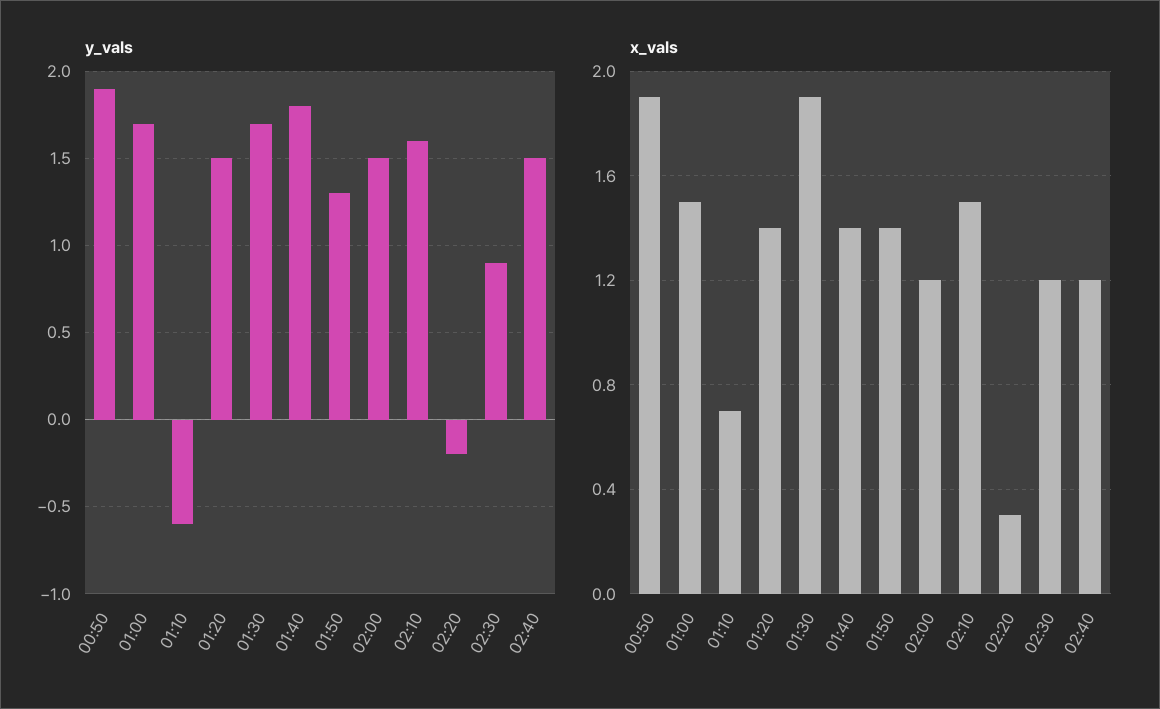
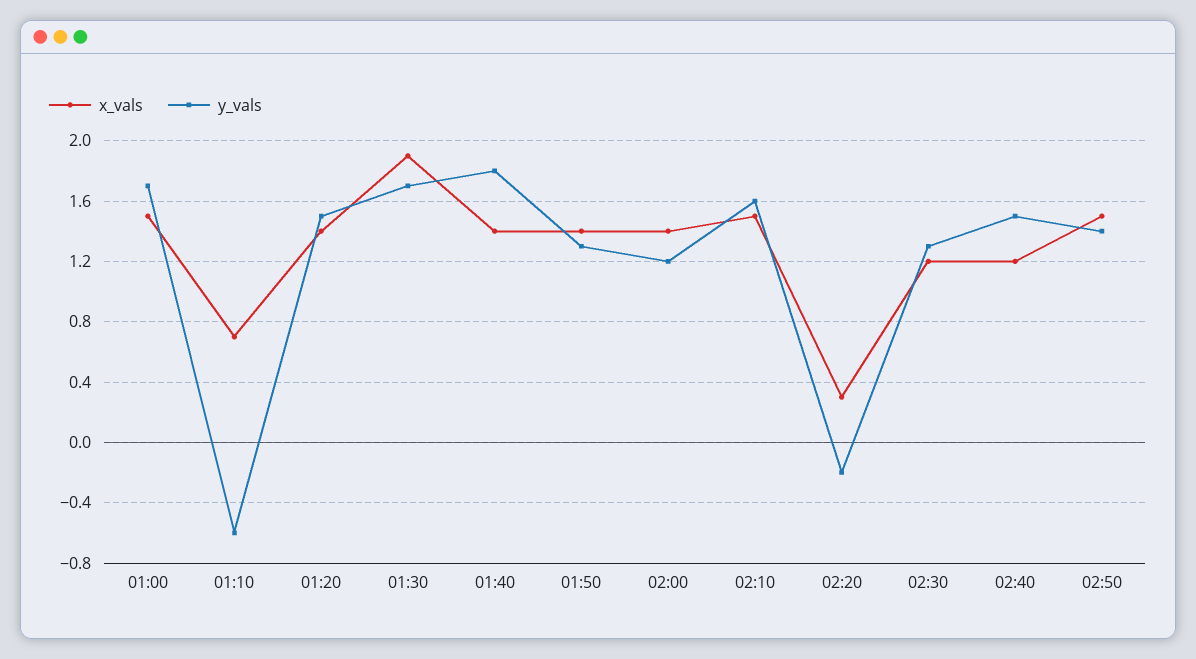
y_vals, 00:50: 1.9 -> none
y_vals, 02:00: 1.5 -> 1.2
y_vals, 02:30: 0.9 -> 1.3
x_vals, 00:50: 1.9 -> none
x_vals, 02:00: 1.2 -> 1.4
x_vals, 02:50: none -> 1.5
y_vals, 02:50: none -> 1.4

